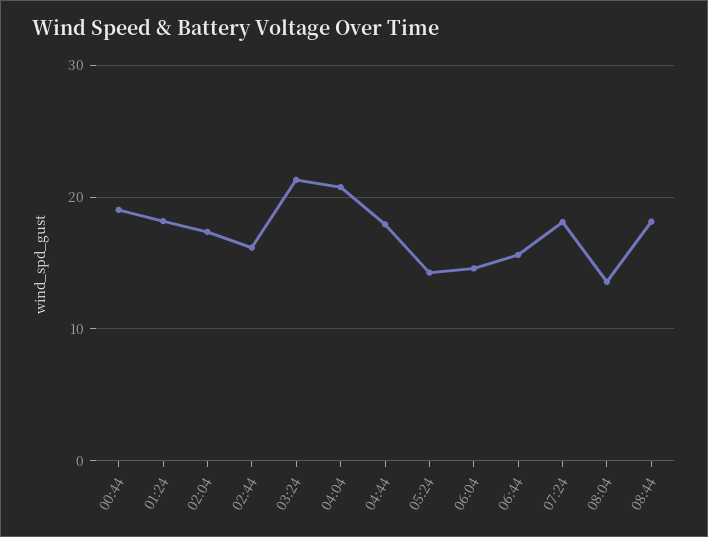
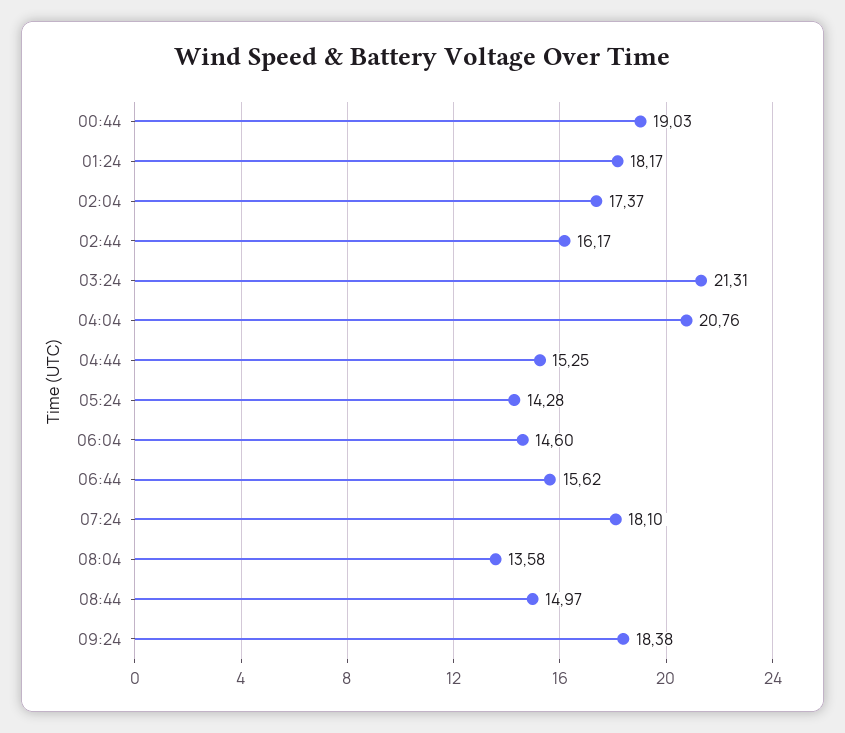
04:44: 18 -> 15.25
08:44: 18 -> 14.97
09:24: none -> 18.38

